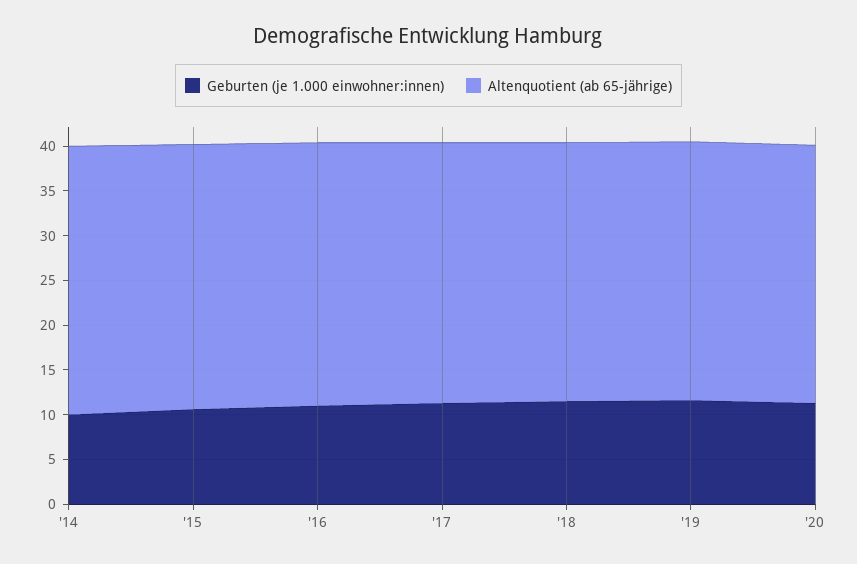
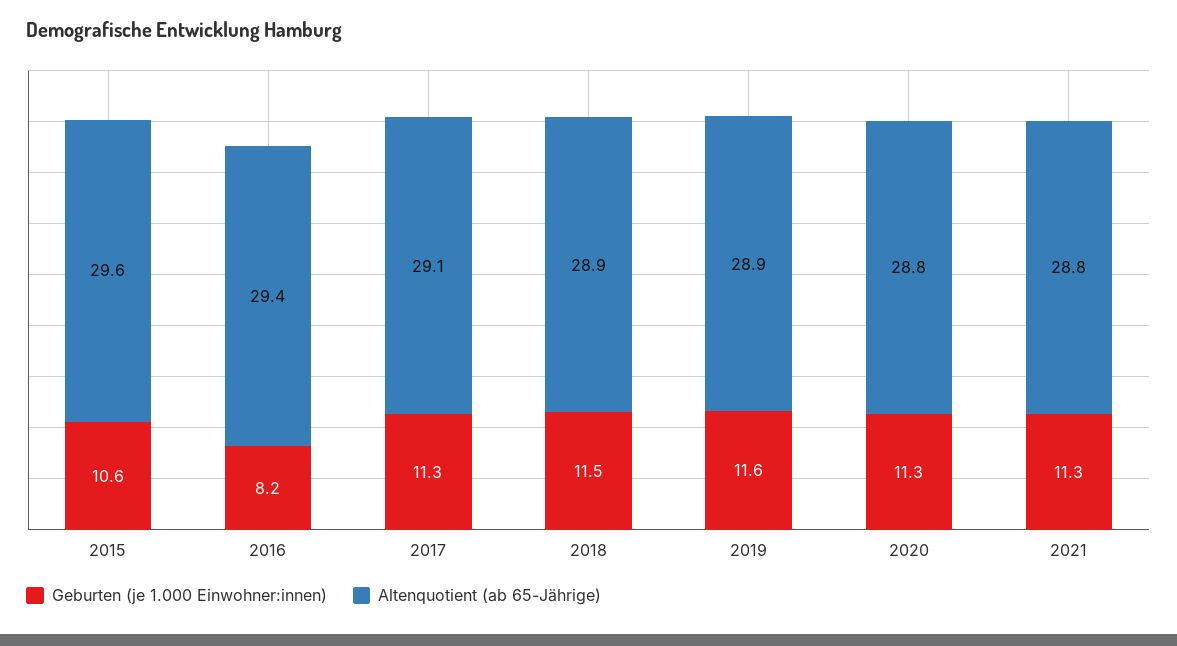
Geburten (je 1.000 einwohner:innen), '14: 10 -> none
Altenquotient (ab 65-jährige), '14: 30 -> none
Geburten (je 1.000 einwohner:innen), '16: 11 -> 8.2
Geburten (je 1.000 einwohner:innen), 2021: none -> 11.3
Altenquotient (ab 65-jährige), 2021: none -> 28.8

